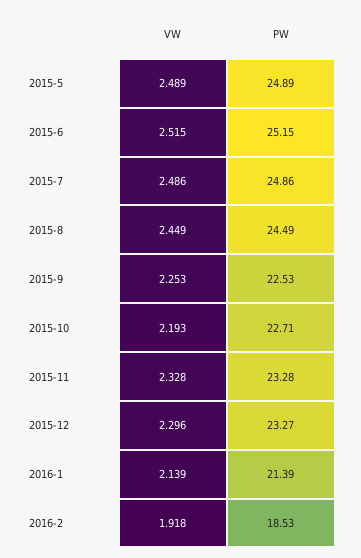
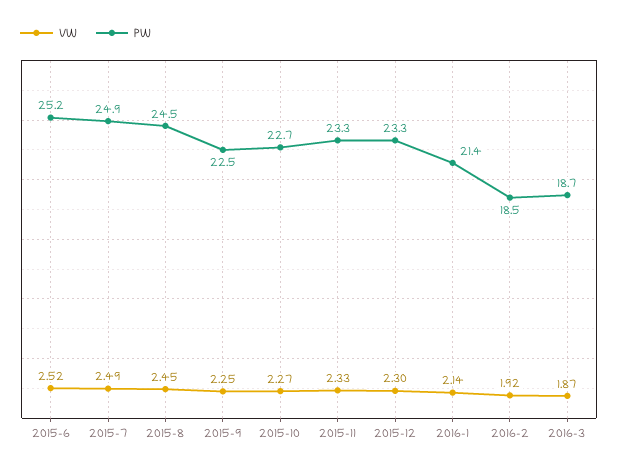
VW, 2015-5: 2.489 -> none
PW, 2015-5: 24.89 -> none
VW, 2015-10: 2.193 -> 2.27
VW, 2016-3: none -> 1.87
PW, 2016-3: none -> 18.7

